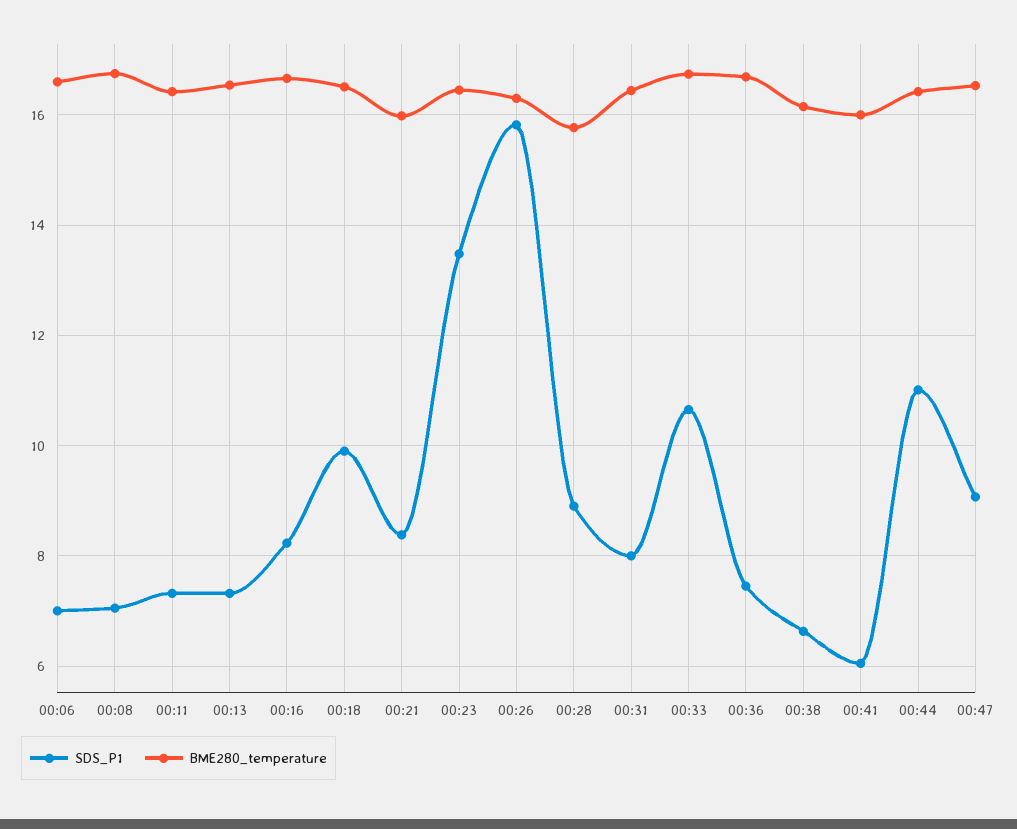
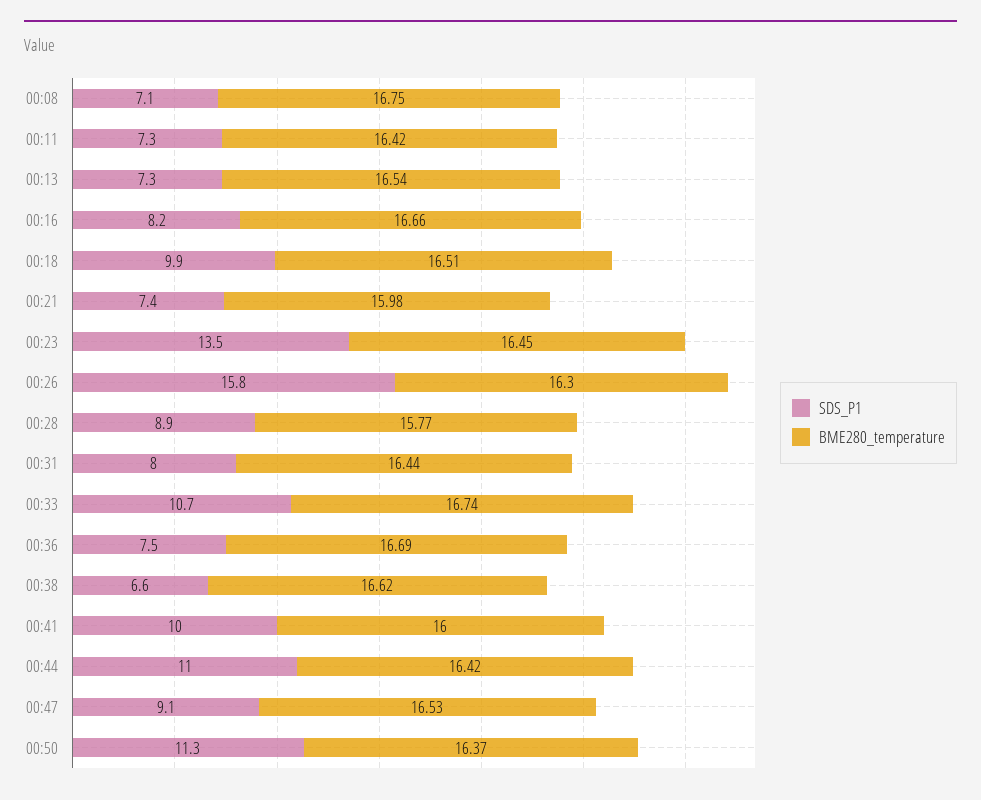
SDS_P1, 00:06: 7 -> none
BME280_temperature, 00:06: 16.6 -> none
SDS_P1, 00:21: 8.4 -> 7.4
BME280_temperature, 00:38: 16.2 -> 16.62
SDS_P1, 00:41: 6 -> 10
SDS_P1, 00:50: none -> 11.3
BME280_temperature, 00:50: none -> 16.37

